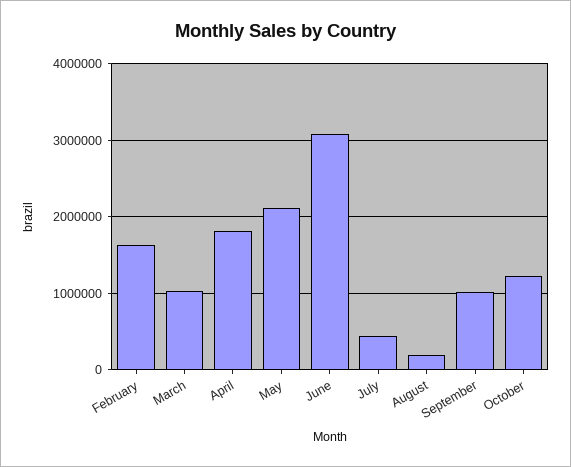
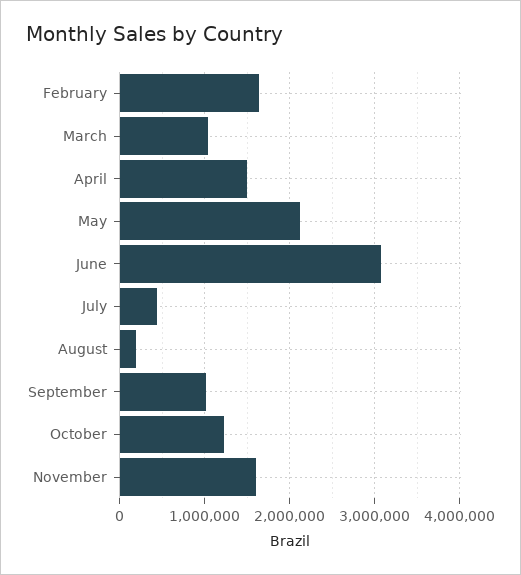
April: 1800000 -> 1500000
November: none -> 1600000

